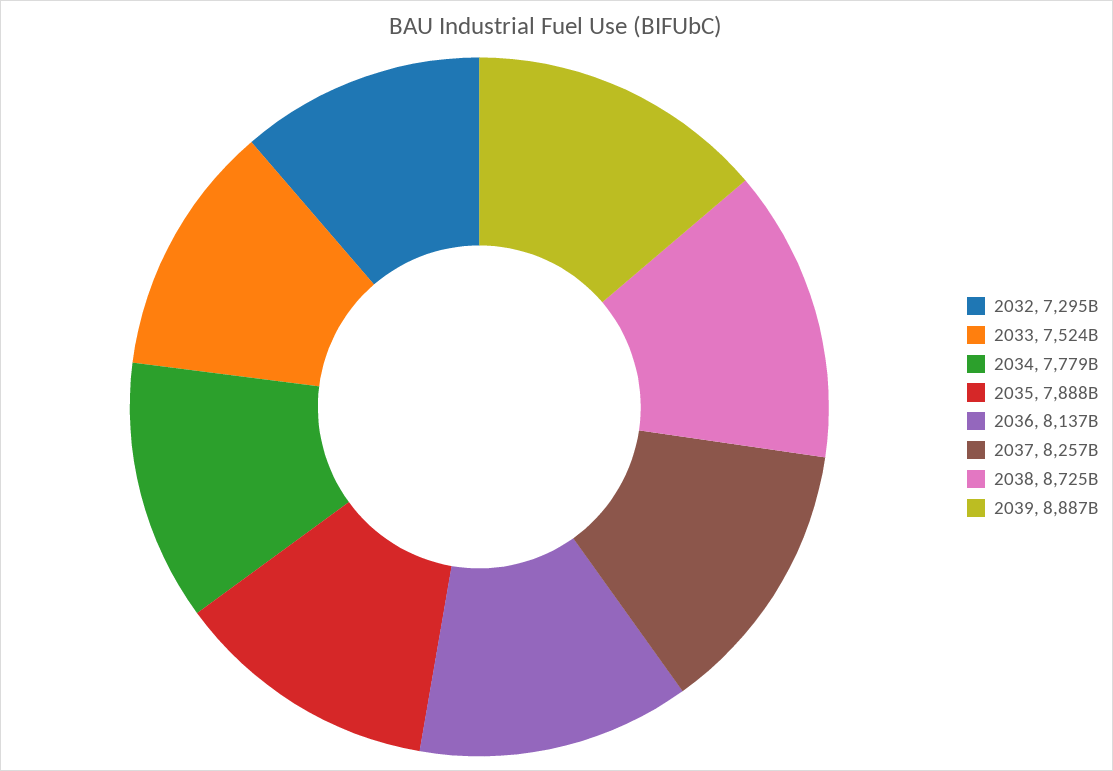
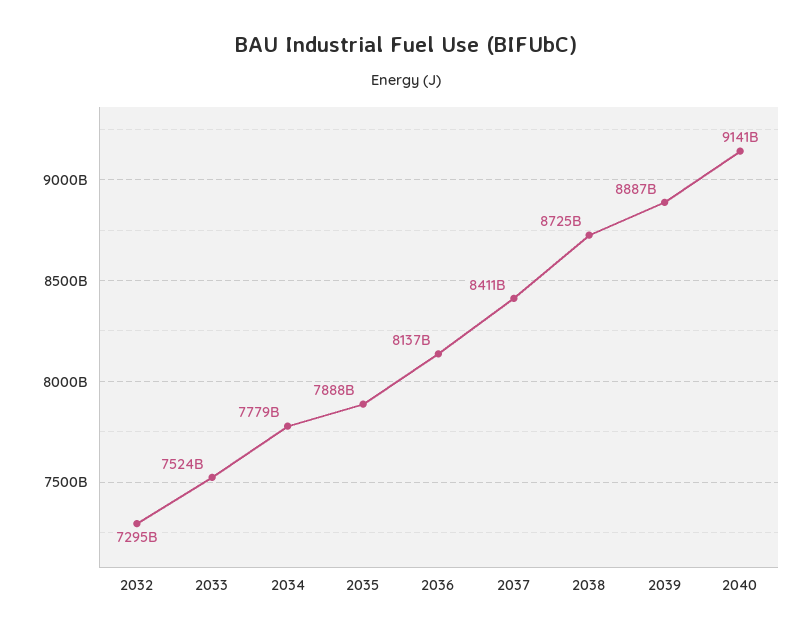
2037: 8257000000000 -> 8411000000000
2040: none -> 9141000000000

